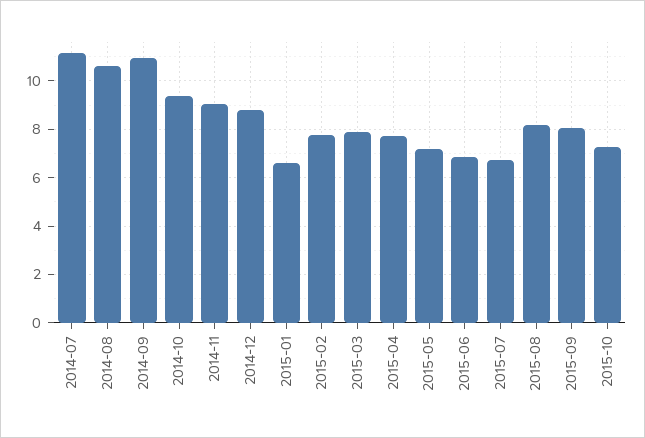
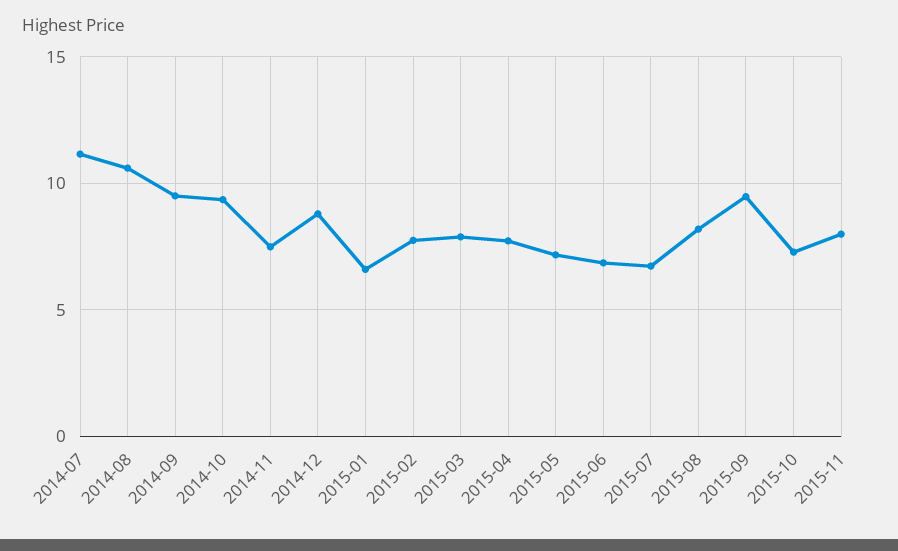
2014-09: 11 -> 9.5
2014-11: 9 -> 7.5
2015-09: 8 -> 9.5
2015-11: none -> 8

